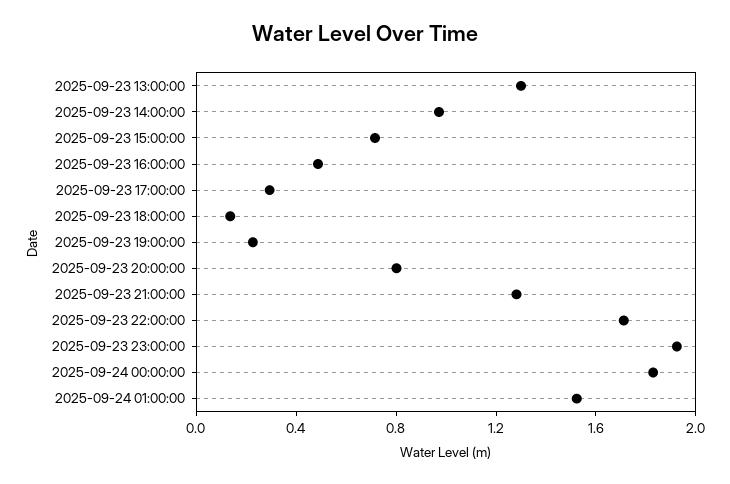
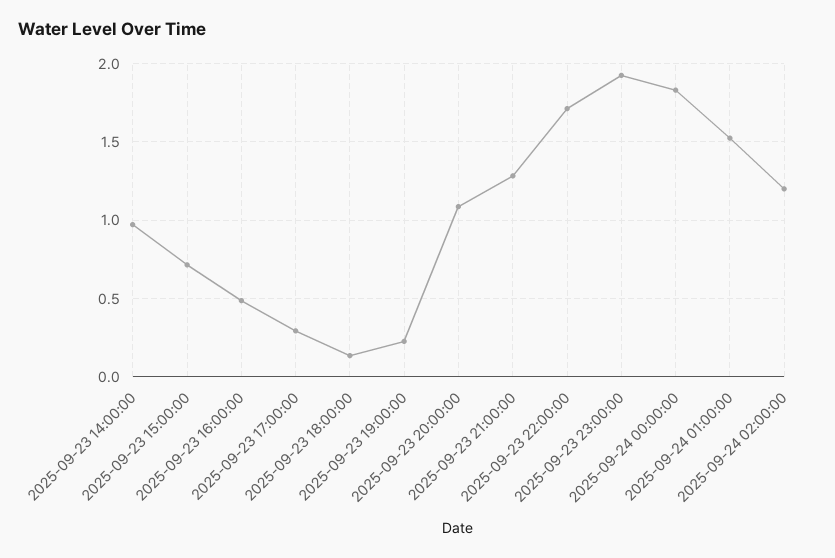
2025-09-23 13:00:00: 1.3 -> none
2025-09-23 20:00:00: 0.8 -> 1.1
2025-09-24 02:00:00: none -> 1.2

